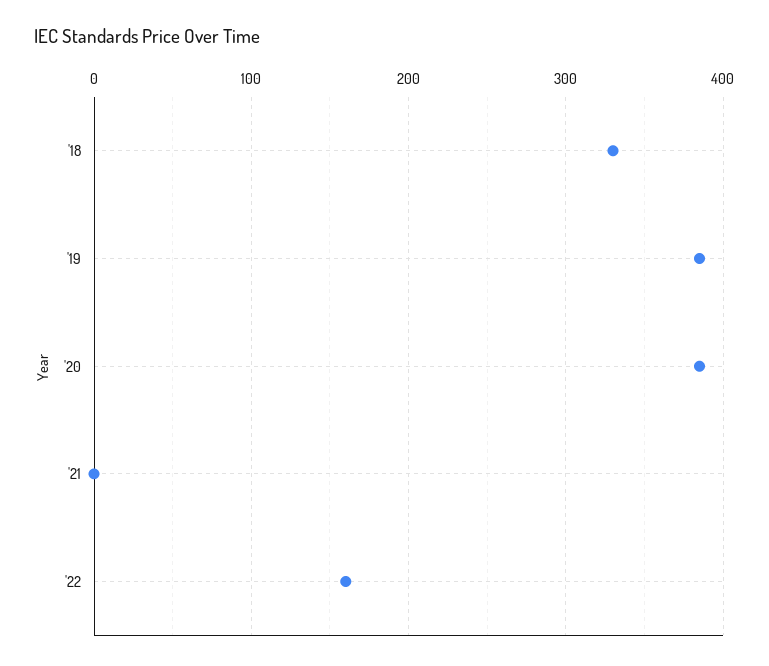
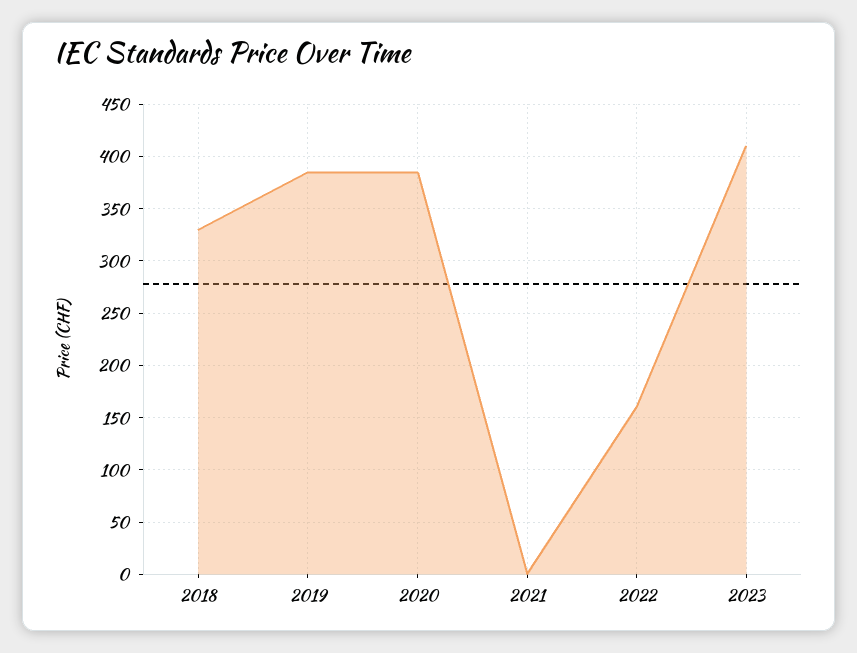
2023: none -> 410

